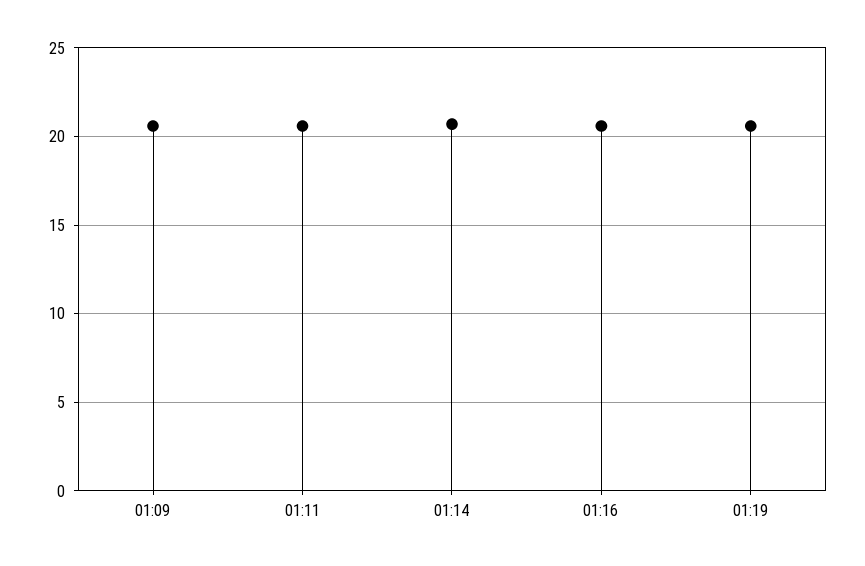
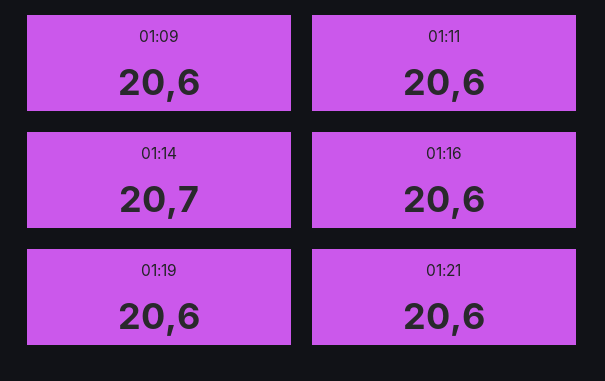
01:21: none -> 20.6

